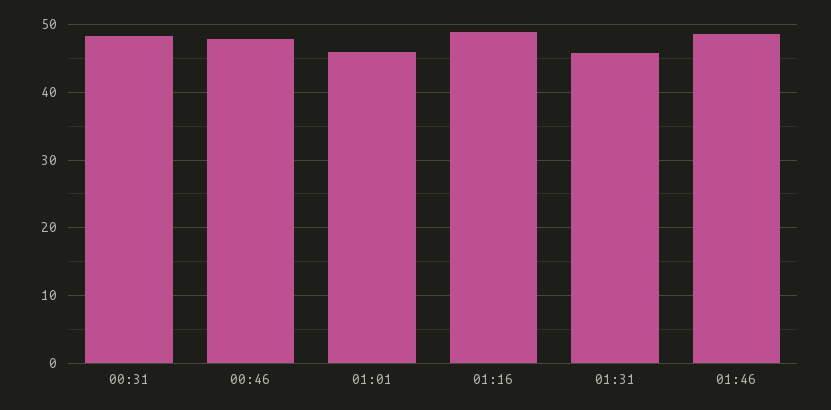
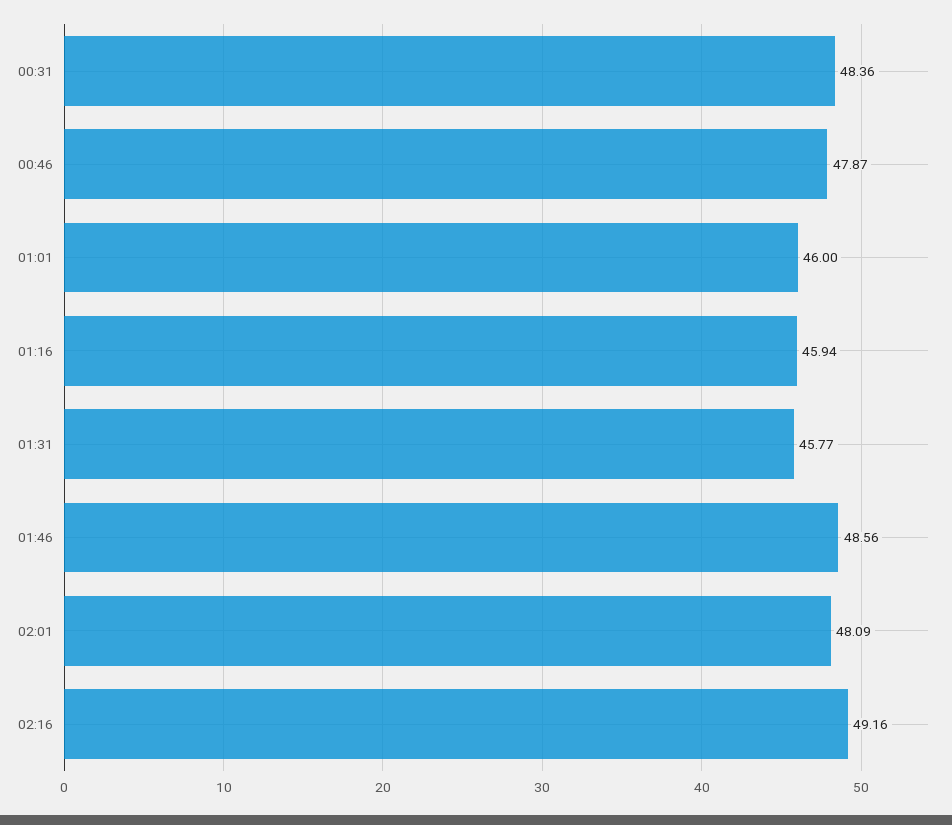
01:16: 49 -> 45.94
02:01: none -> 48.09
02:16: none -> 49.16

